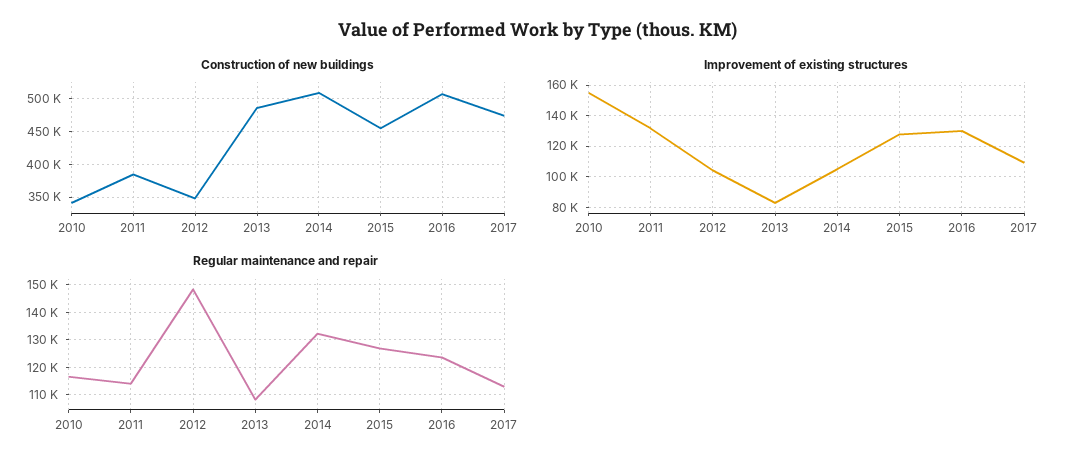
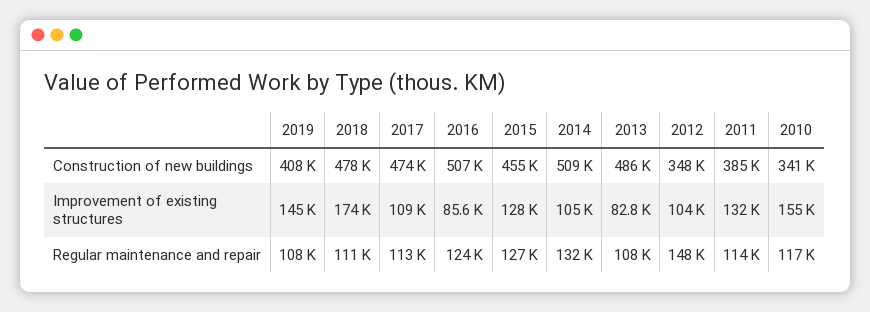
Improvement of existing structures, 2016: 130000 -> 85600
Construction of new buildings, 2019: none -> 408000
Construction of new buildings, 2018: none -> 478000
Improvement of existing structures, 2019: none -> 145000
Improvement of existing structures, 2018: none -> 174000
Regular maintenance and repair, 2019: none -> 108000
Regular maintenance and repair, 2018: none -> 111000

